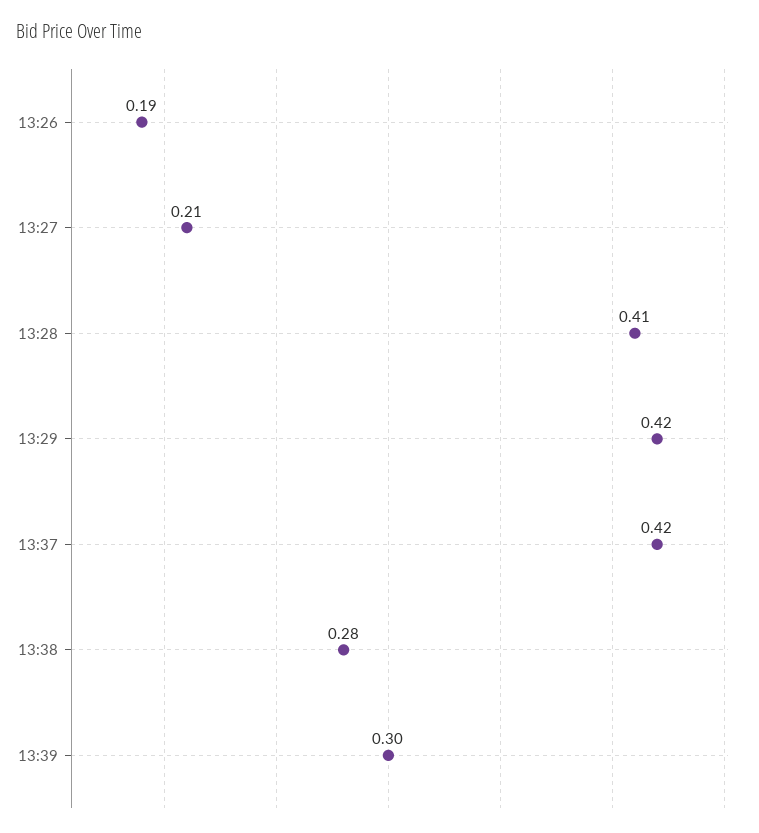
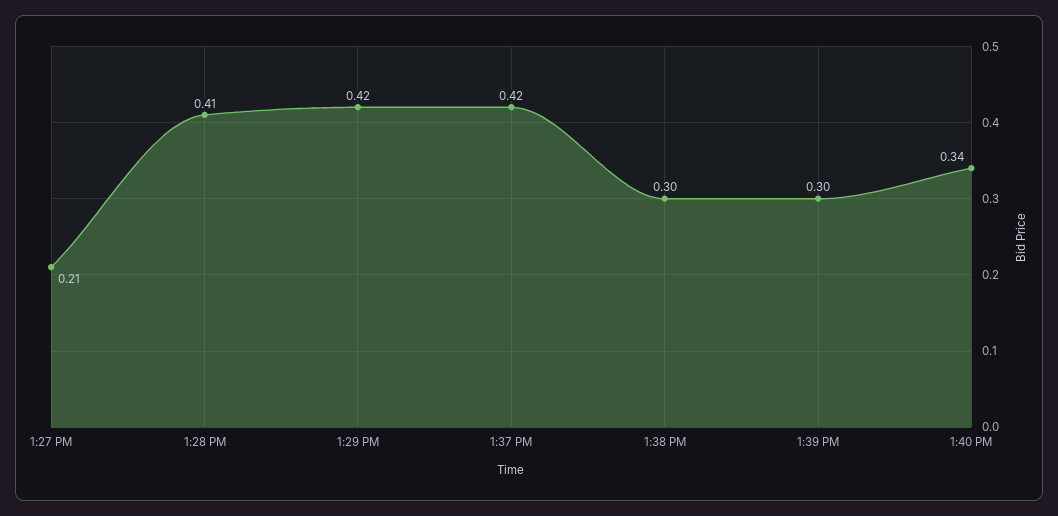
13:26: 0.19 -> none
13:38: 0.28 -> 0.3
1:40 PM: none -> 0.34

